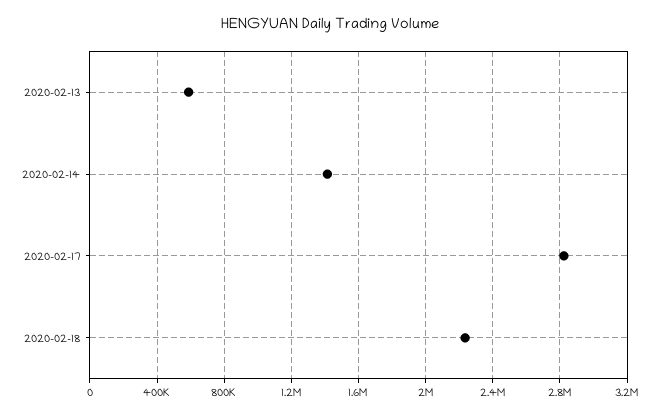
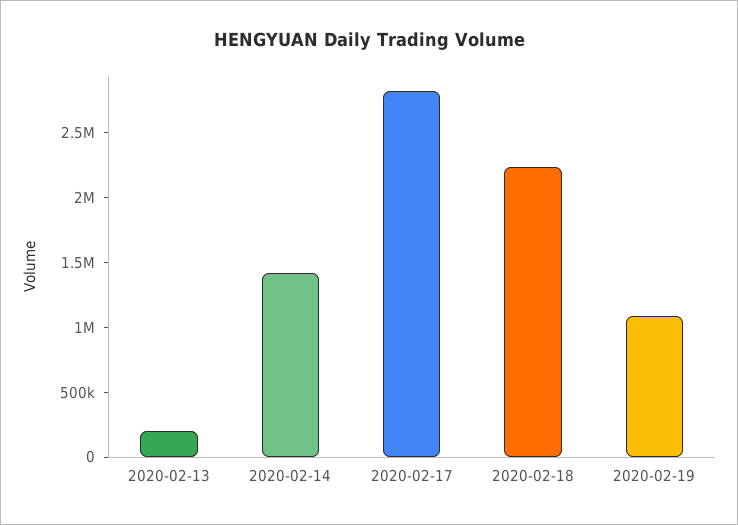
2020-02-13: 600000 -> 200000
2020-02-19: none -> 1100000

